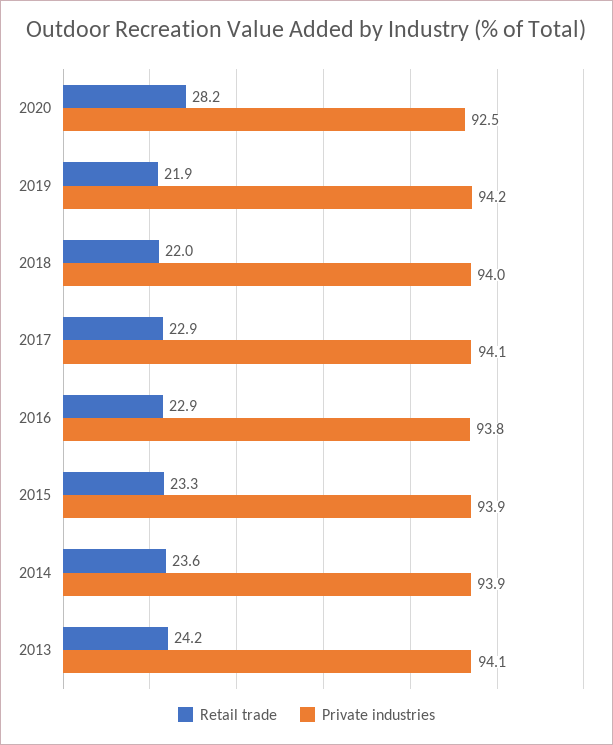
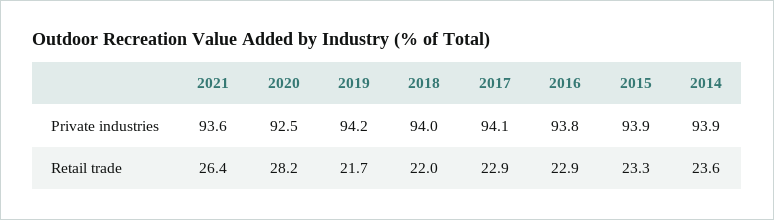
Retail trade, 2019: 21.9 -> 21.7
Retail trade, 2013: 24.2 -> none
Private industries, 2013: 94.1 -> none
Private industries, 2021: none -> 93.6
Retail trade, 2021: none -> 26.4

